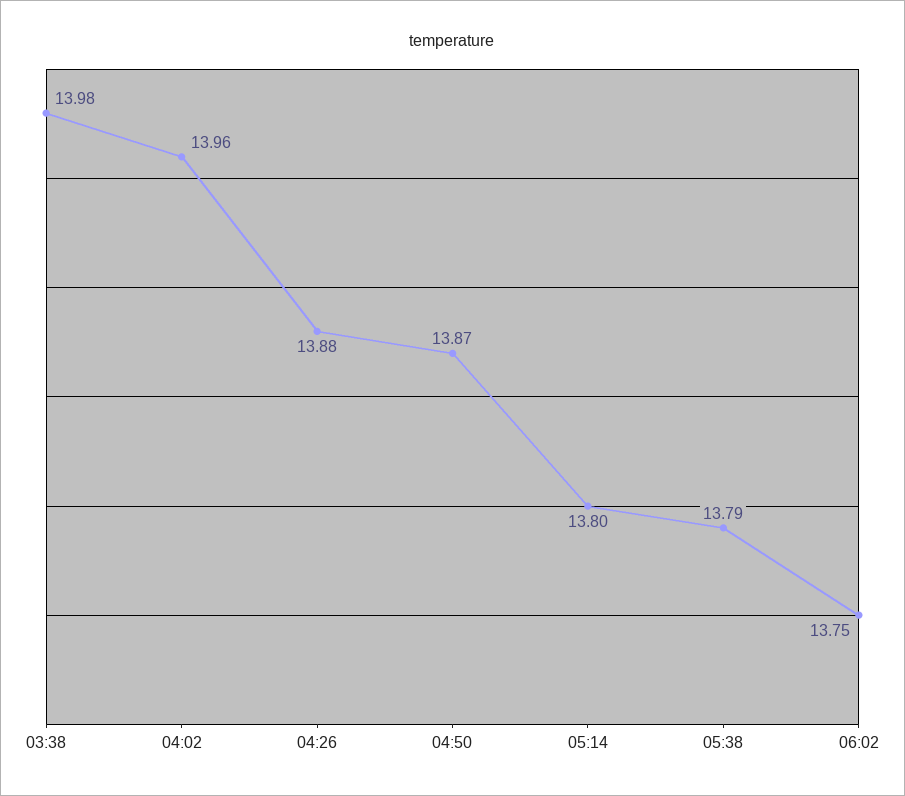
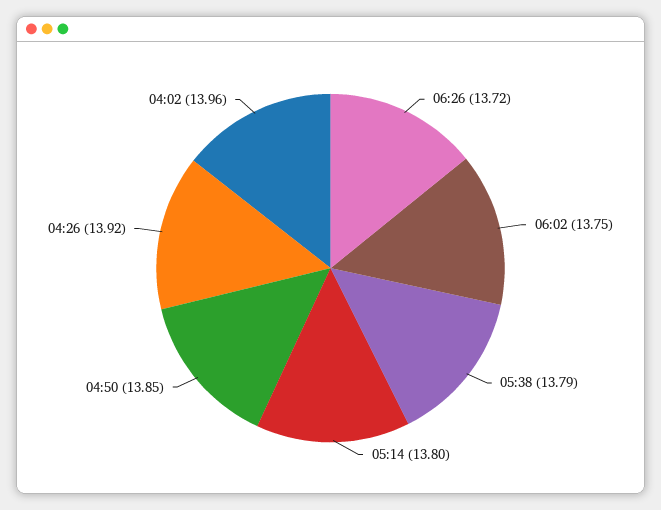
03:38: 13.98 -> none
04:26: 13.88 -> 13.92
04:50: 13.87 -> 13.85
06:26: none -> 13.72

